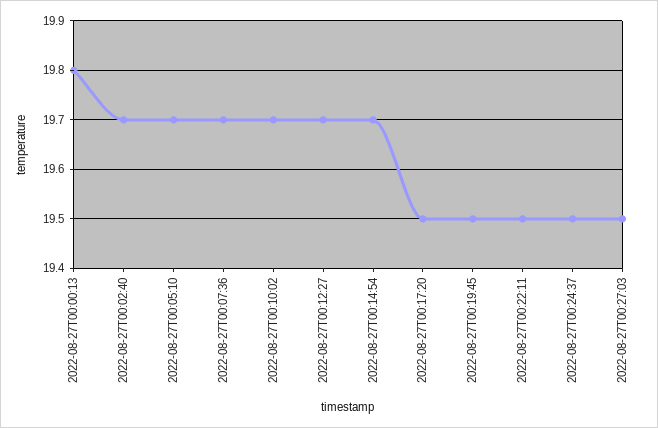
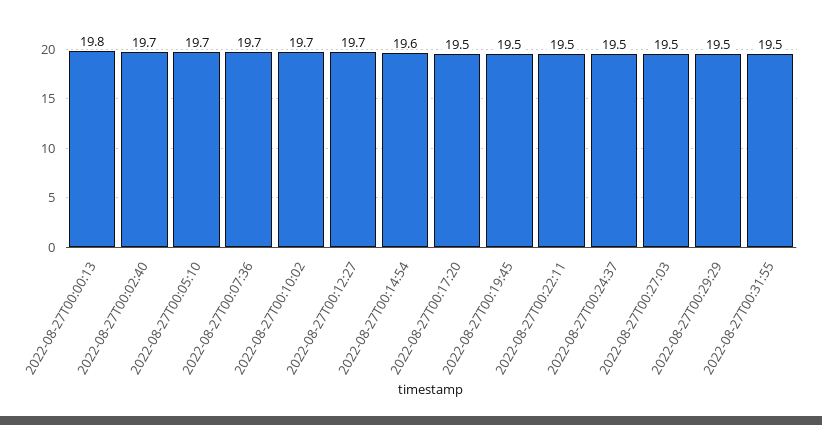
2022-08-27T00:14:54: 19.7 -> 19.6
2022-08-27T00:29:29: none -> 19.5
2022-08-27T00:31:55: none -> 19.5

